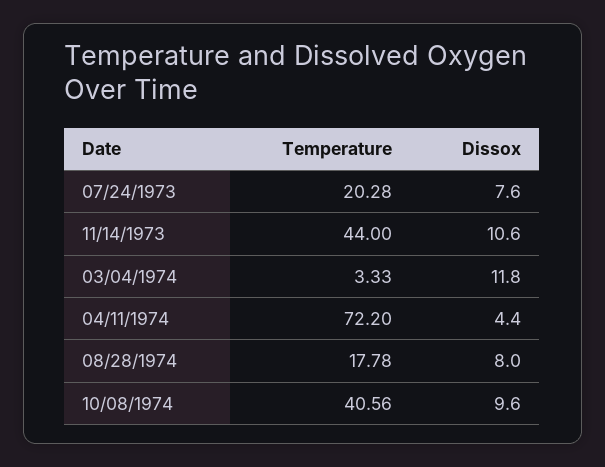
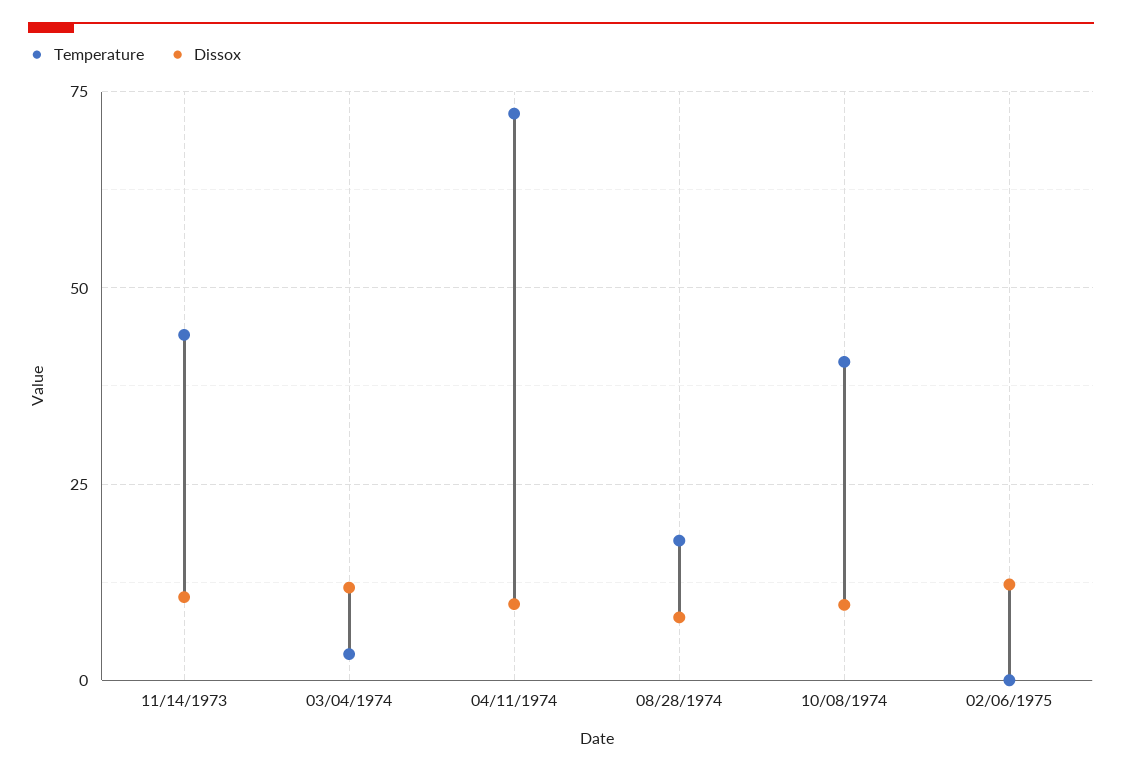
Temperature, 07/24/1973: 20.28 -> none
Dissox, 07/24/1973: 7.6 -> none
Dissox, 04/11/1974: 4.4 -> 10
Temperature, 02/06/1975: none -> 0
Dissox, 02/06/1975: none -> 12.5

